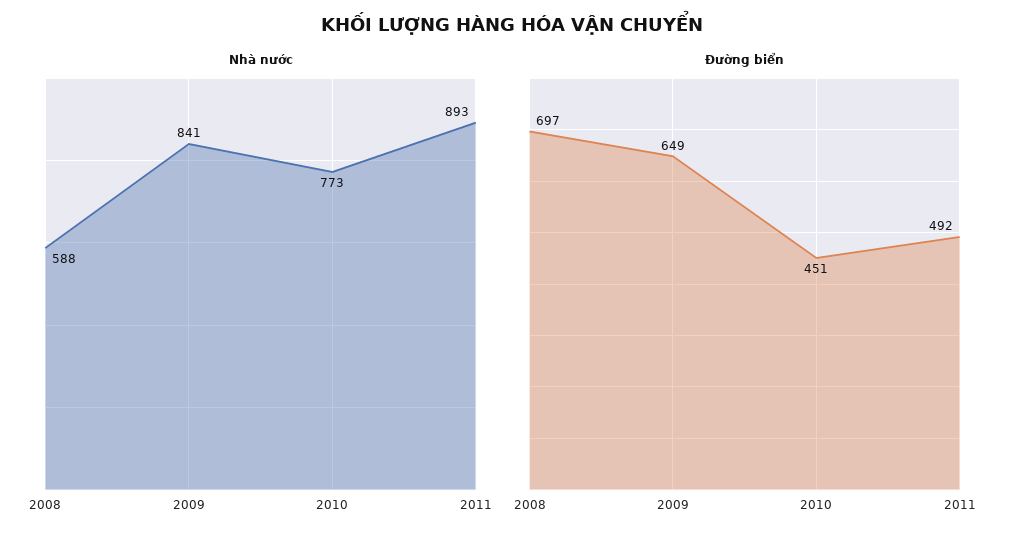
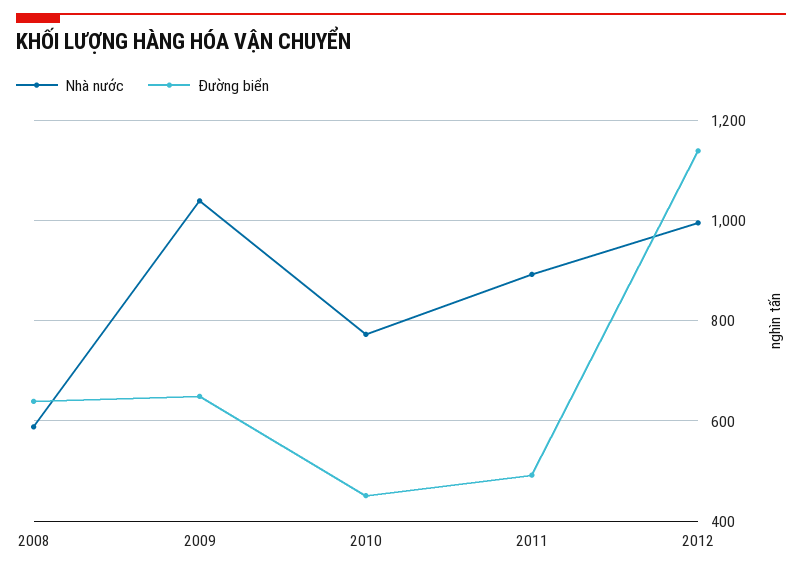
Nhà nước, 2009: 841 -> 1040
Đường biển, 2008: 697 -> 640
Nhà nước, 2012: none -> 1000
Đường biển, 2012: none -> 1140

